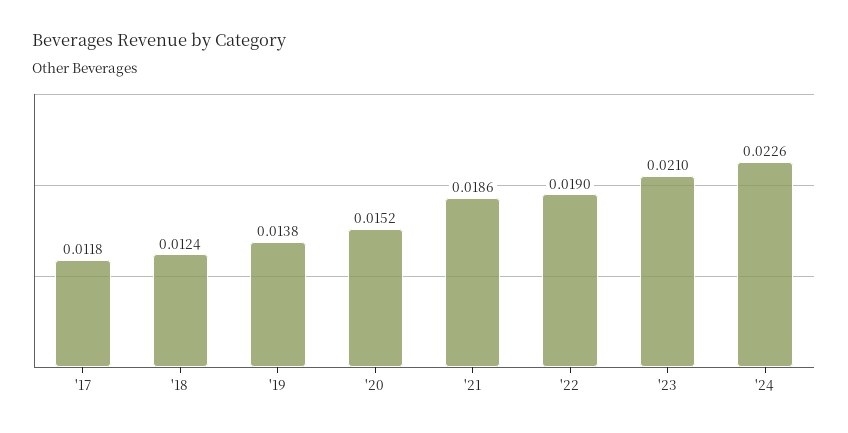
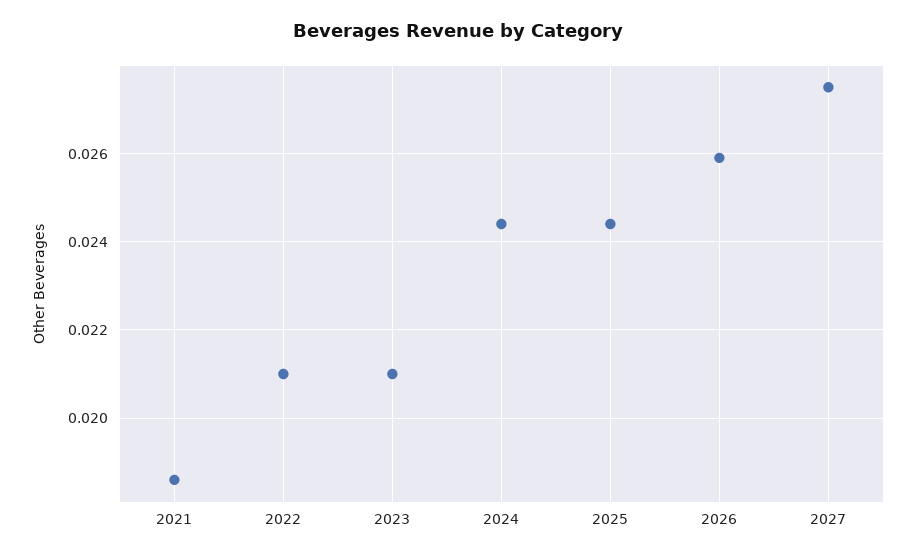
'17: 0.0118 -> none
'18: 0.0124 -> none
'19: 0.0138 -> none
'20: 0.0152 -> none
'22: 0.019 -> 0.021
'24: 0.0226 -> 0.0245
2025: none -> 0.0245
2026: none -> 0.026
2027: none -> 0.0275

